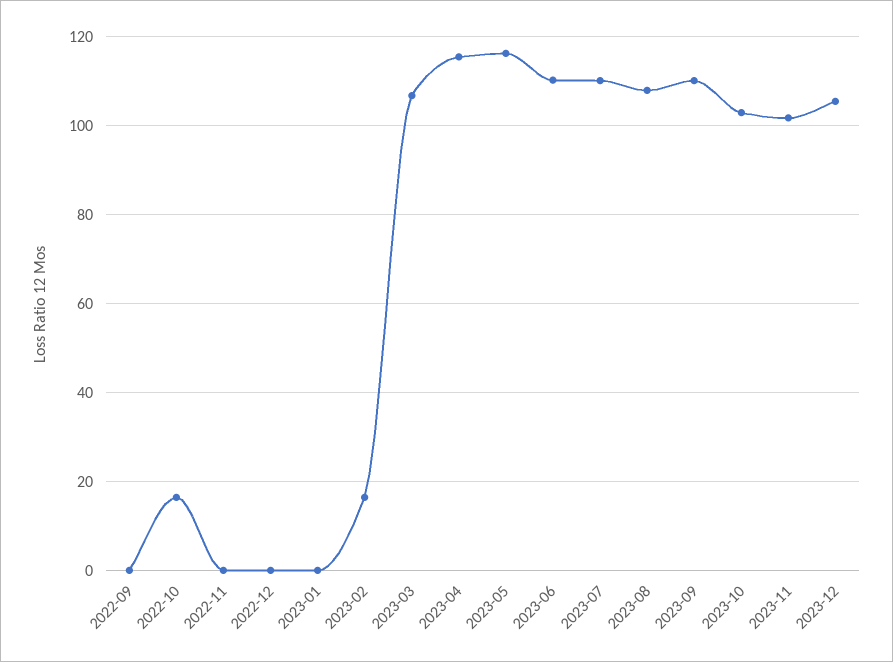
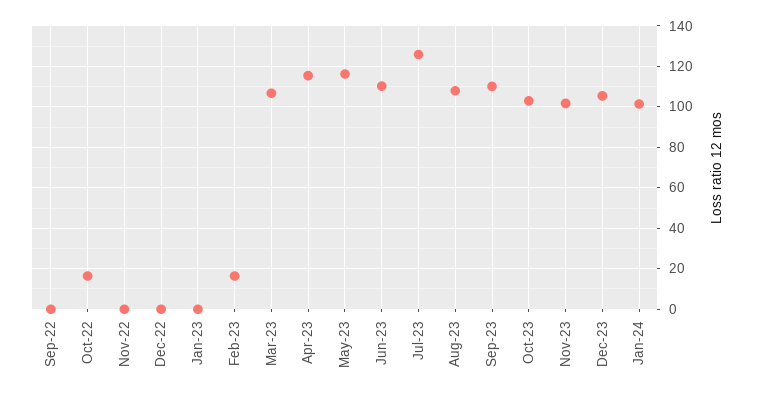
2023-07: 110 -> 125
Jan-24: none -> 100

